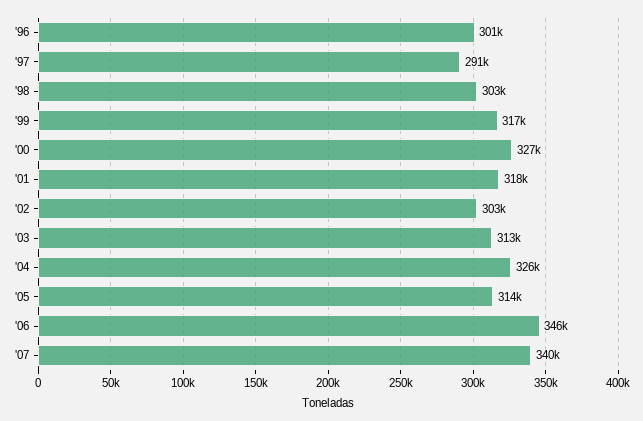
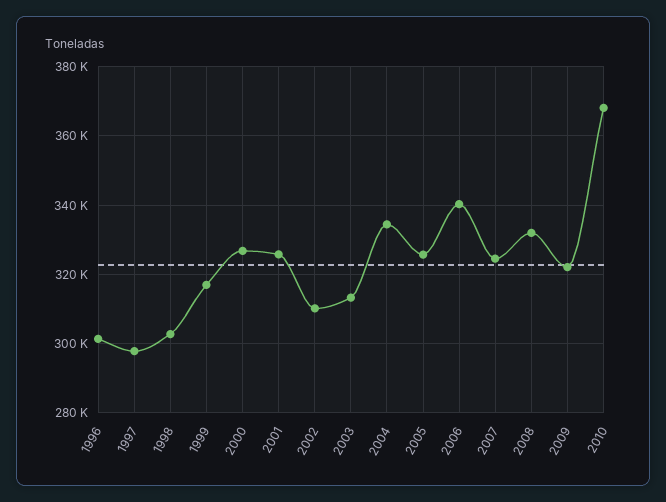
'97: 291000 -> 298000
'01: 318000 -> 326000
'02: 303000 -> 310000
'04: 326000 -> 334000
'05: 314000 -> 326000
'06: 346000 -> 340000
'07: 340000 -> 324000
2008: none -> 332000
2009: none -> 322000
2010: none -> 368000

